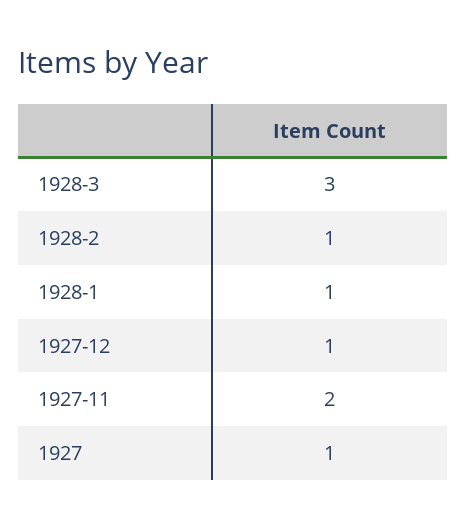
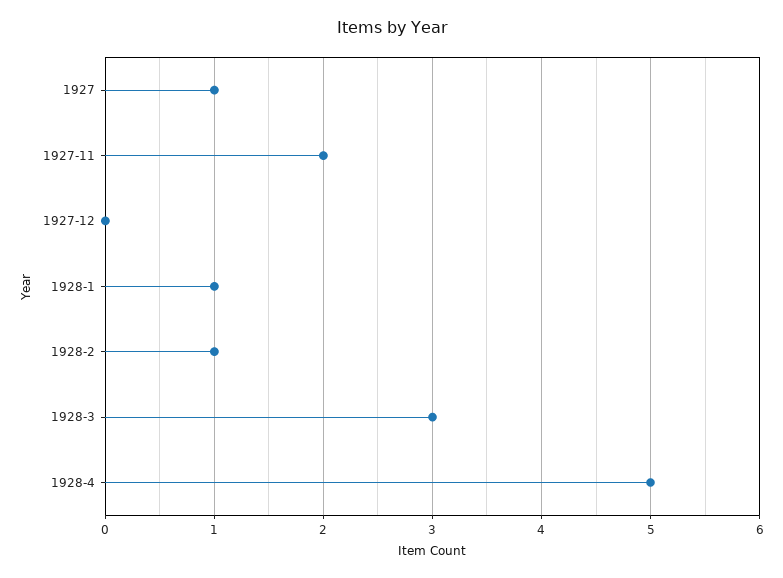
1927-12: 1 -> 0
1928-4: none -> 5

